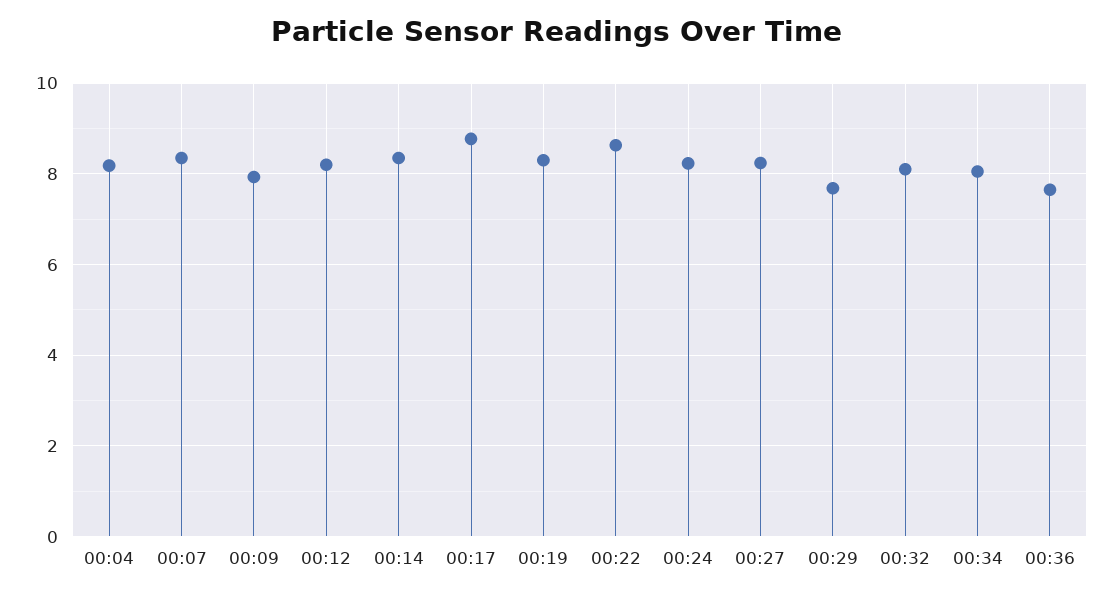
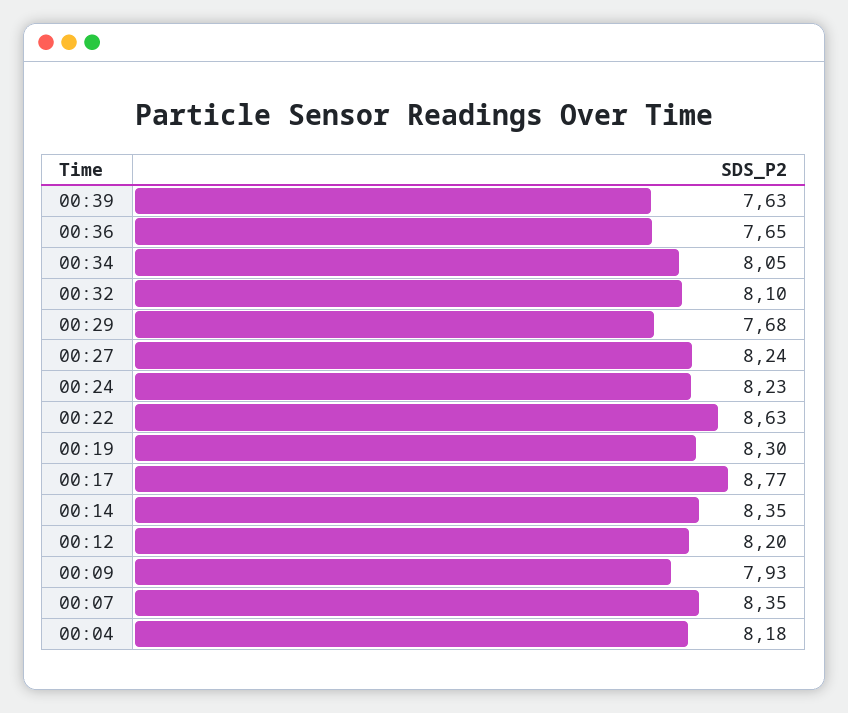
00:39: none -> 7.63

